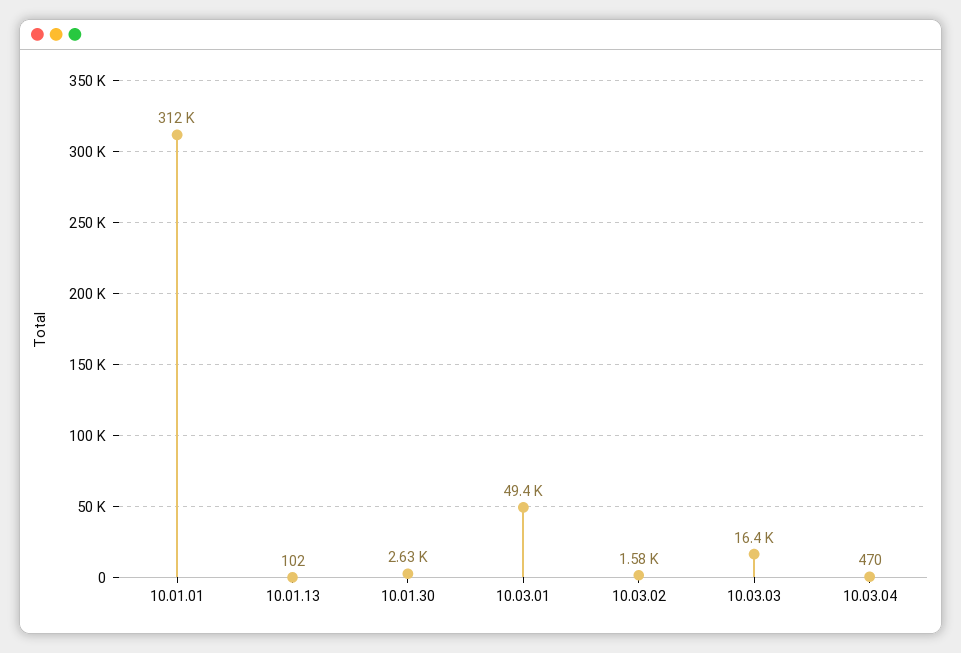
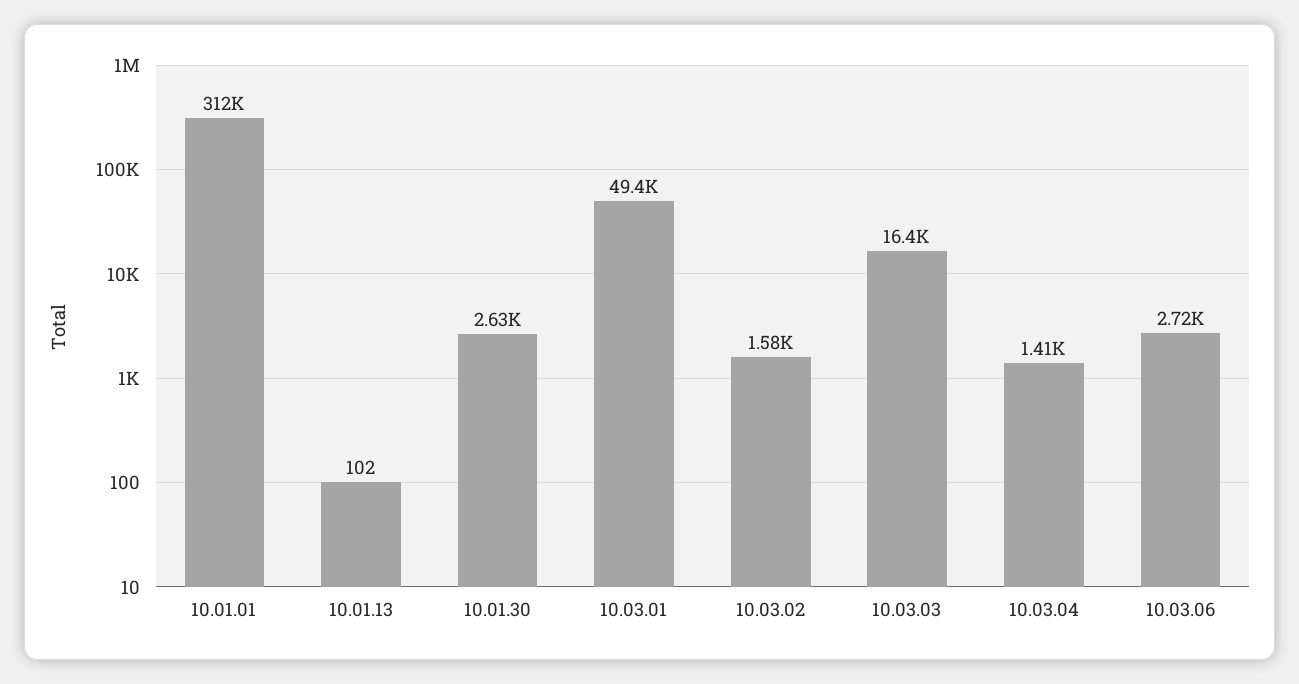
10.03.04: 470 -> 1410
10.03.06: none -> 2720

